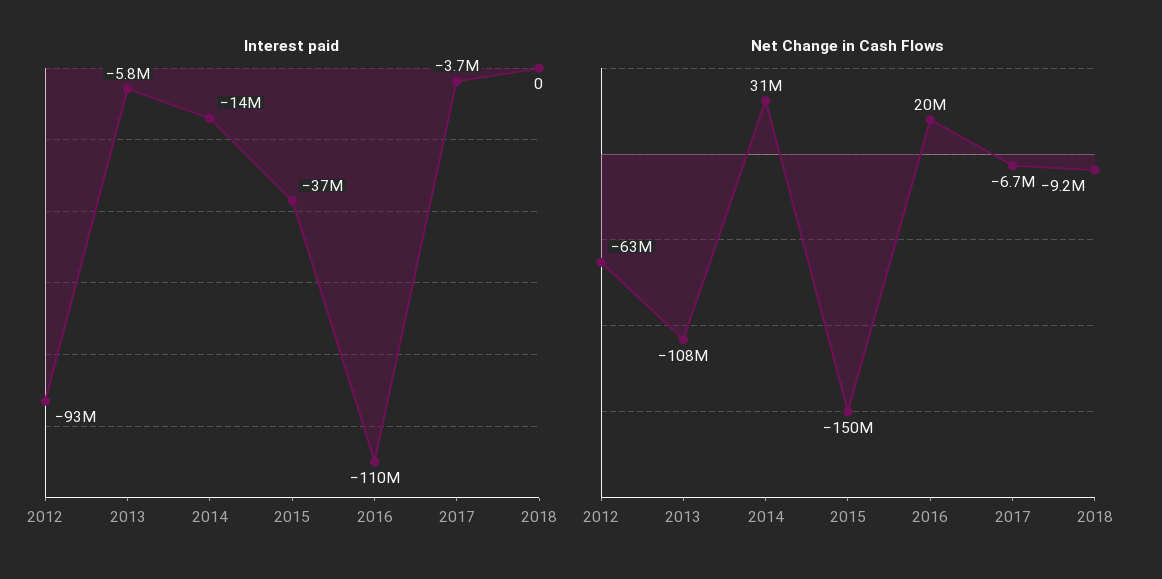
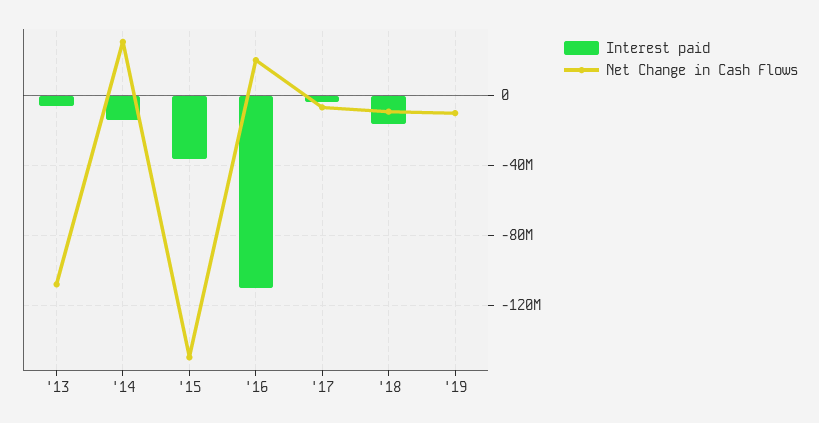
Interest paid, 2012: -93000000 -> none
Interest paid, 2018: 0 -> -15000000
Net Change in Cash Flows, 2012: -63000000 -> none
Interest paid, '19: none -> 0
Net Change in Cash Flows, '19: none -> -10000000

